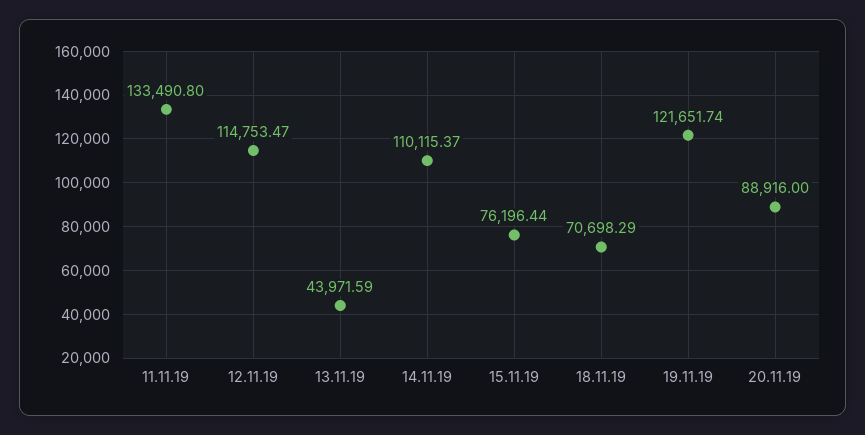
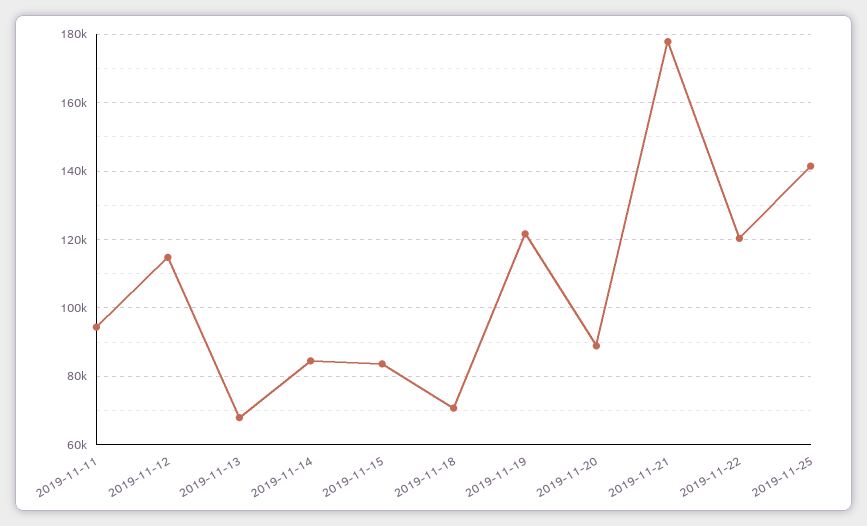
11.11.19: 133490.8 -> 94000
13.11.19: 43971.59 -> 68000
14.11.19: 110115.37 -> 84000
15.11.19: 76196.44 -> 84000
2019-11-21: none -> 178000
2019-11-22: none -> 120000
2019-11-25: none -> 142000

